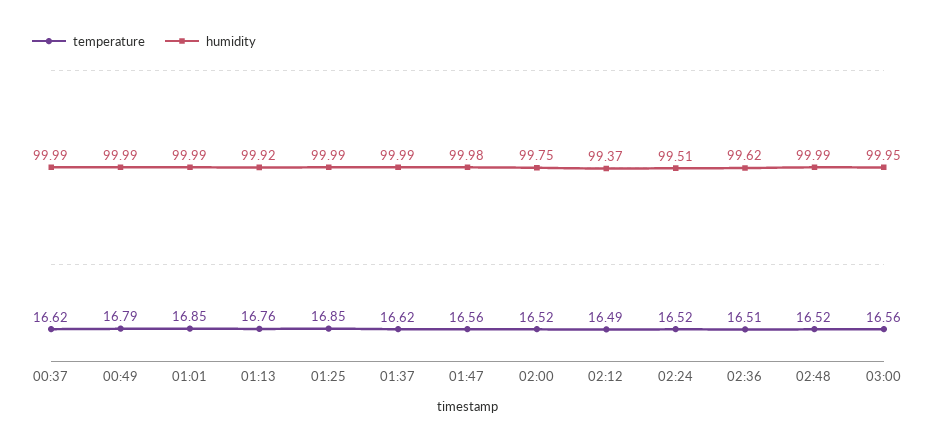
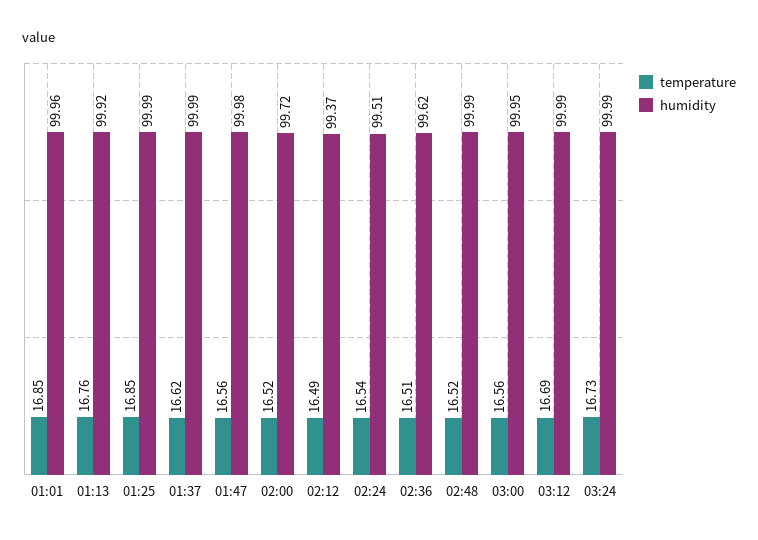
temperature, 00:37: 16.62 -> none
humidity, 00:37: 99.99 -> none
temperature, 00:49: 16.79 -> none
humidity, 00:49: 99.99 -> none
humidity, 01:01: 99.99 -> 99.96
humidity, 02:00: 99.75 -> 99.72
temperature, 02:24: 16.52 -> 16.54
temperature, 03:12: none -> 16.69
humidity, 03:12: none -> 99.99
temperature, 03:24: none -> 16.73
humidity, 03:24: none -> 99.99

